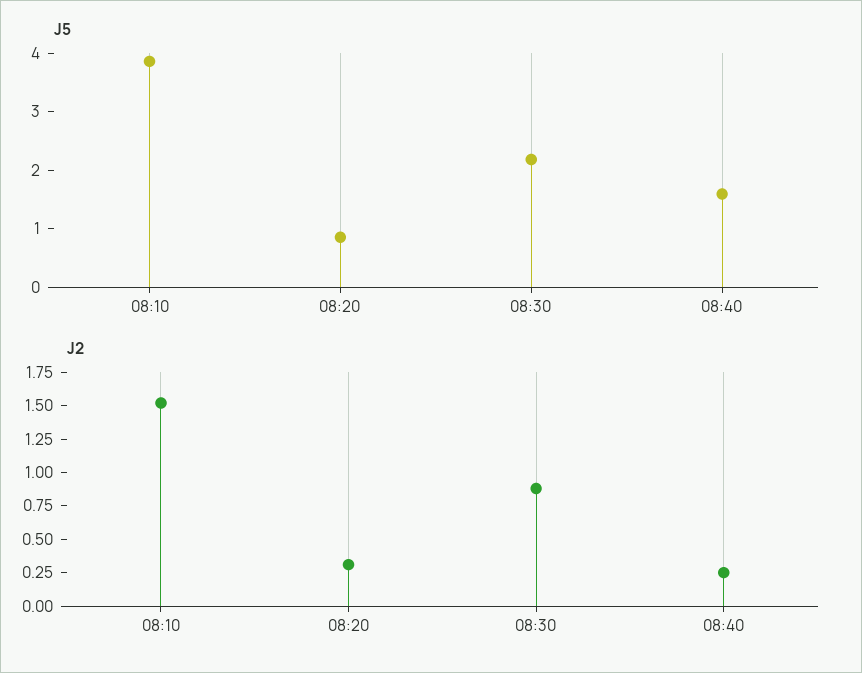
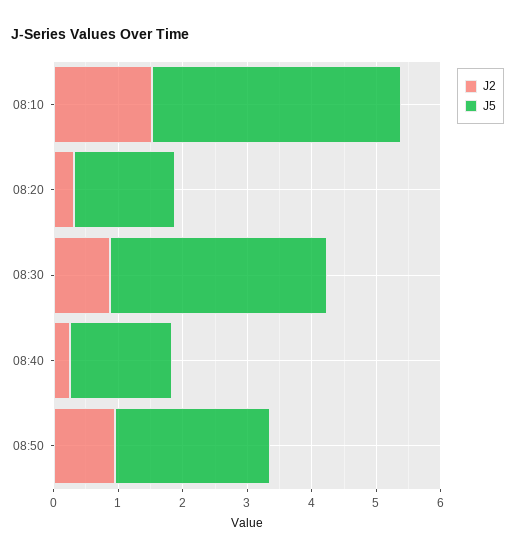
J5, 08:20: 0.8 -> 1.6
J5, 08:30: 2.2 -> 3.4
J2, 08:50: none -> 1
J5, 08:50: none -> 2.4

